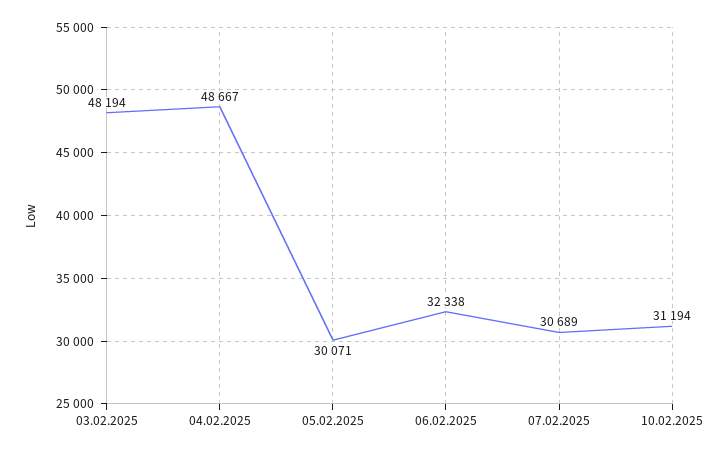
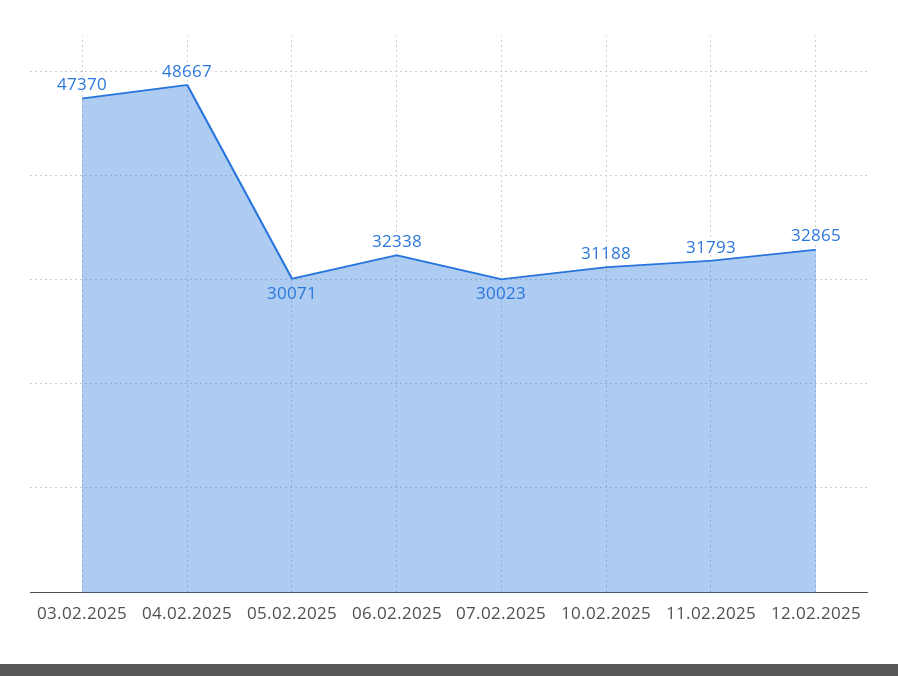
03.02.2025: 48194 -> 47370
07.02.2025: 30689 -> 30023
10.02.2025: 31194 -> 31188
11.02.2025: none -> 31793
12.02.2025: none -> 32865

